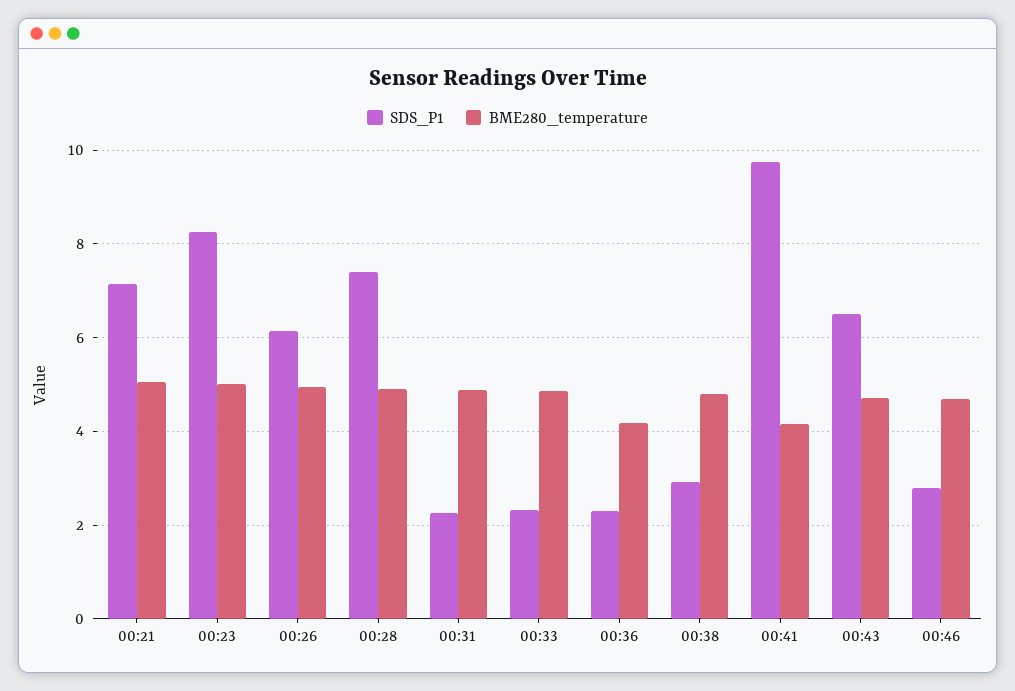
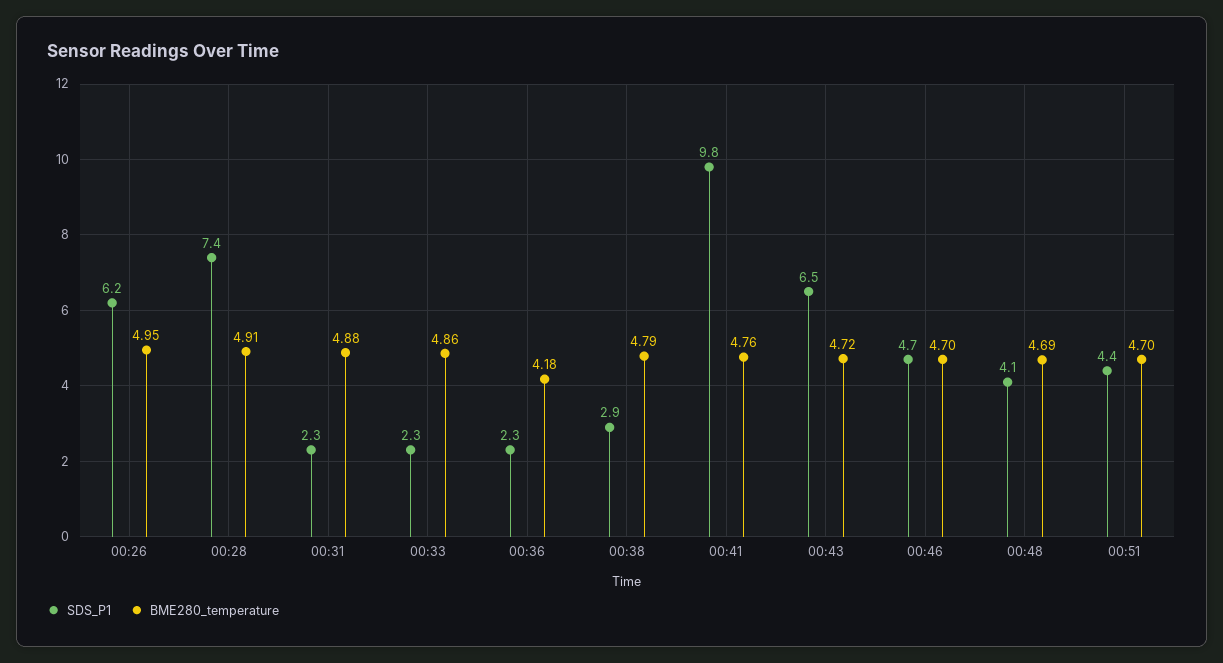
SDS_P1, 00:21: 7.2 -> none
BME280_temperature, 00:21: 5 -> none
SDS_P1, 00:23: 8.2 -> none
BME280_temperature, 00:23: 5 -> none
BME280_temperature, 00:41: 4.2 -> 4.76
SDS_P1, 00:46: 2.8 -> 4.7
SDS_P1, 00:48: none -> 4.1
BME280_temperature, 00:48: none -> 4.69
SDS_P1, 00:51: none -> 4.4
BME280_temperature, 00:51: none -> 4.7

